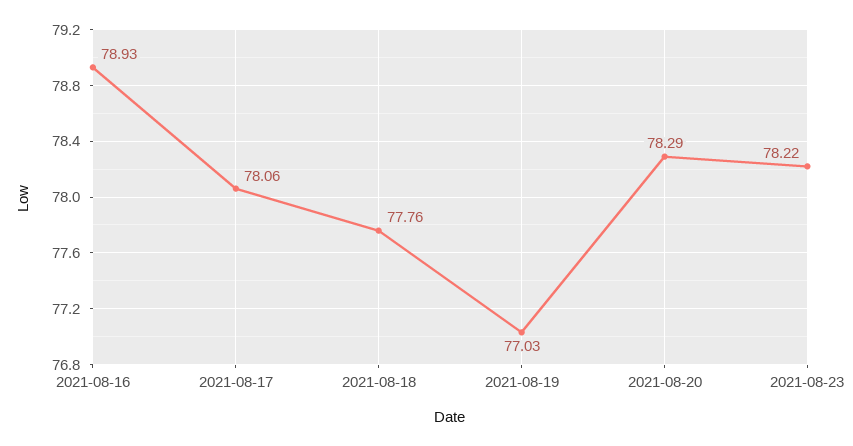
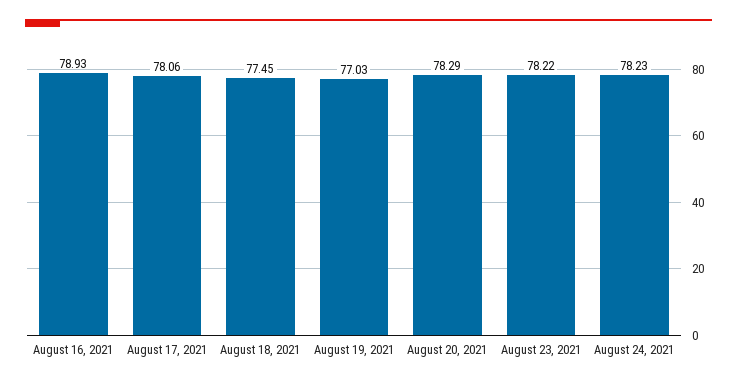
2021-08-18: 77.76 -> 77.45
August 24, 2021: none -> 78.23

